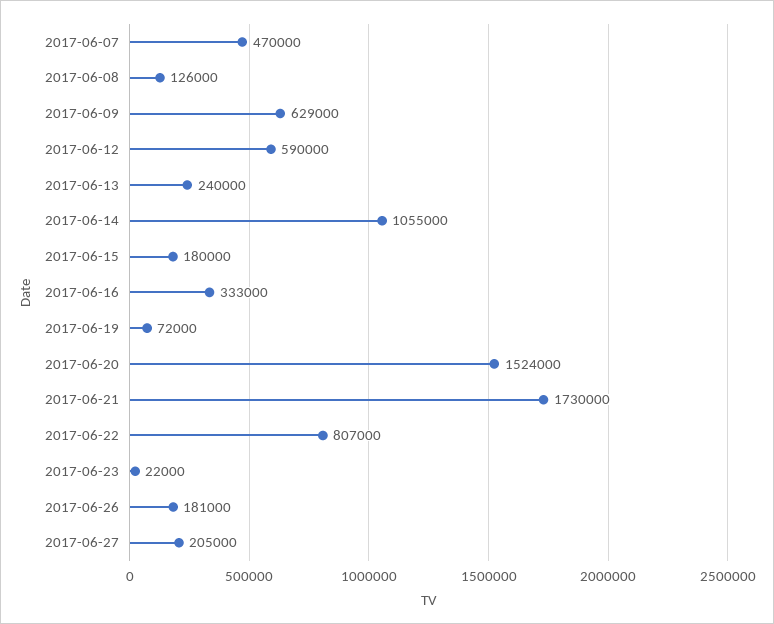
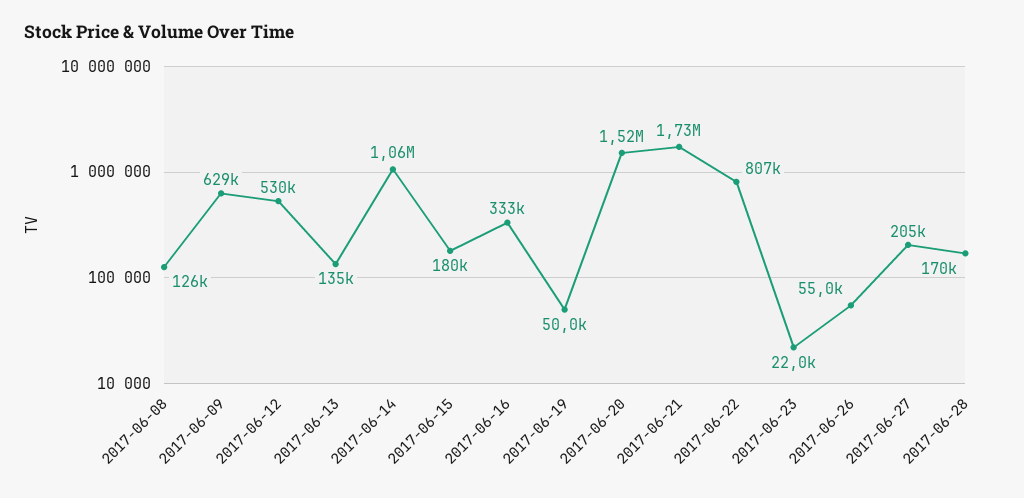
2017-06-07: 470000 -> none
2017-06-12: 590000 -> 530000
2017-06-13: 240000 -> 135000
2017-06-19: 72000 -> 50000
2017-06-26: 181000 -> 55000
2017-06-28: none -> 170000

